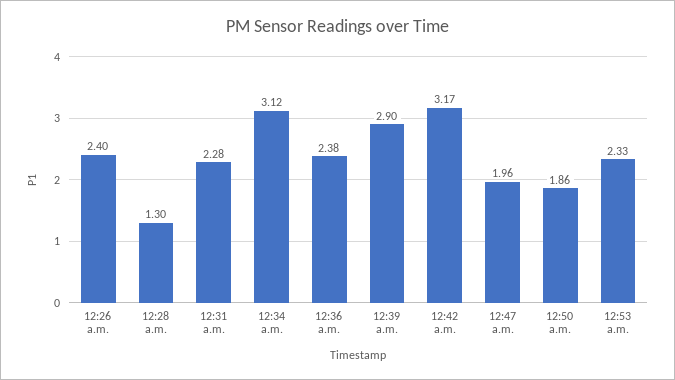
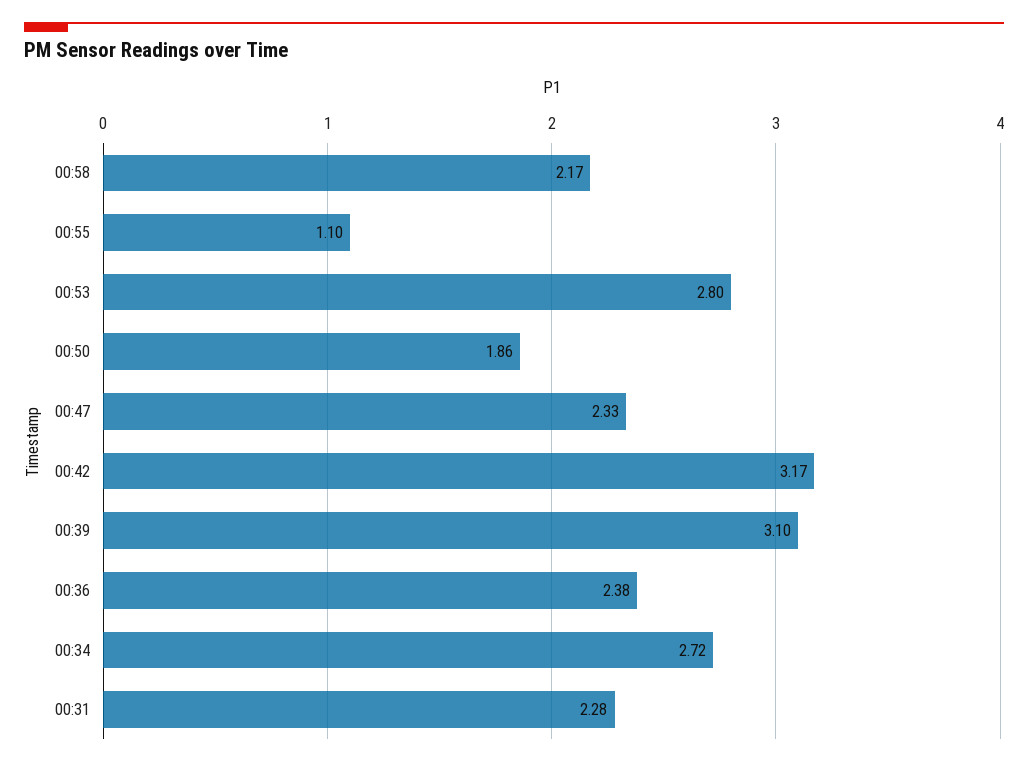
12:26 a.m.: 2.4 -> none
12:28 a.m.: 1.3 -> none
12:34 a.m.: 3.12 -> 2.72
12:39 a.m.: 2.9 -> 3.1
12:47 a.m.: 1.96 -> 2.33
12:53 a.m.: 2.33 -> 2.8
00:58: none -> 2.17
00:55: none -> 1.1

